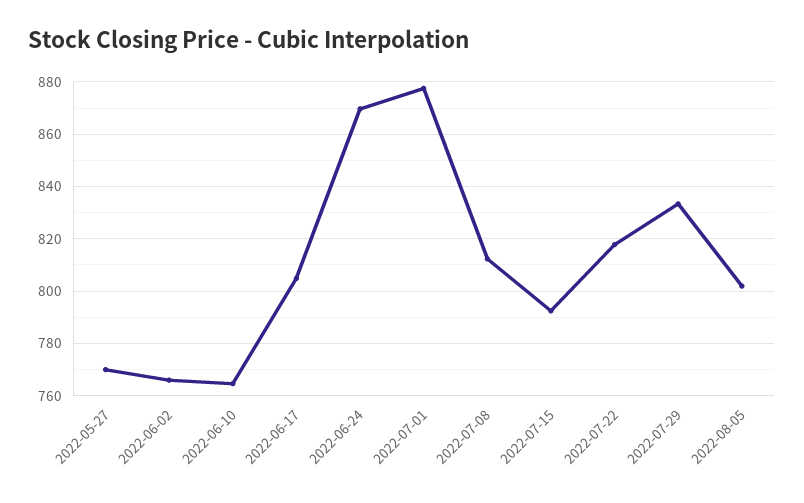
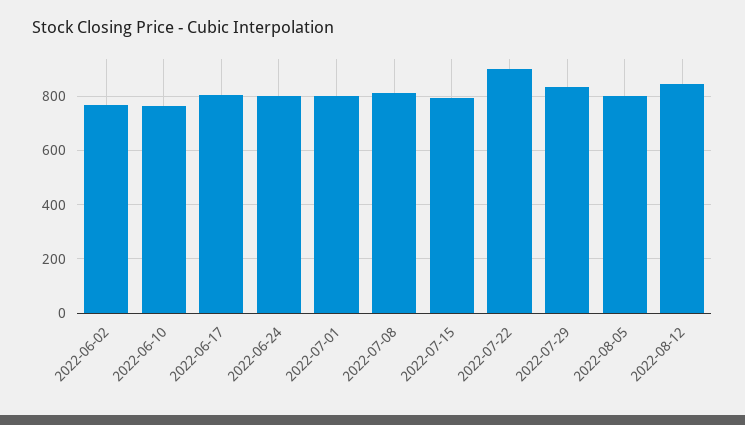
2022-05-27: 770 -> none
2022-06-24: 870 -> 800
2022-07-01: 877.5 -> 800
2022-07-22: 817.5 -> 900
2022-08-12: none -> 850

